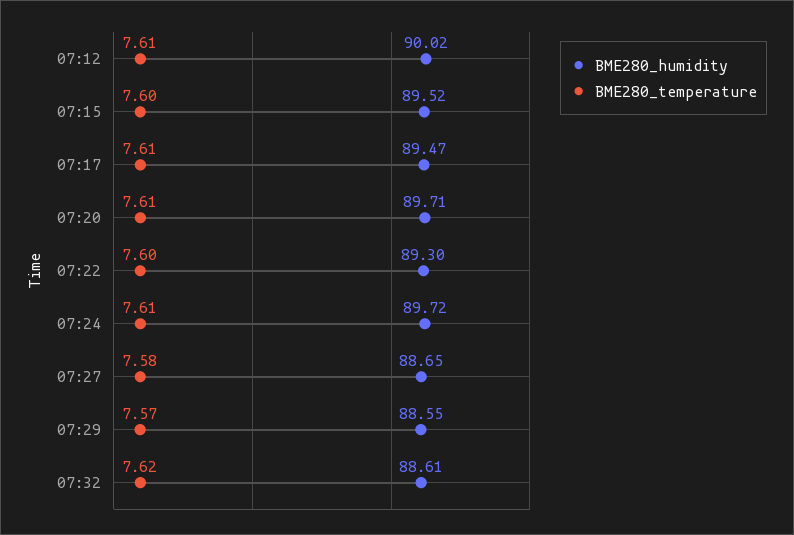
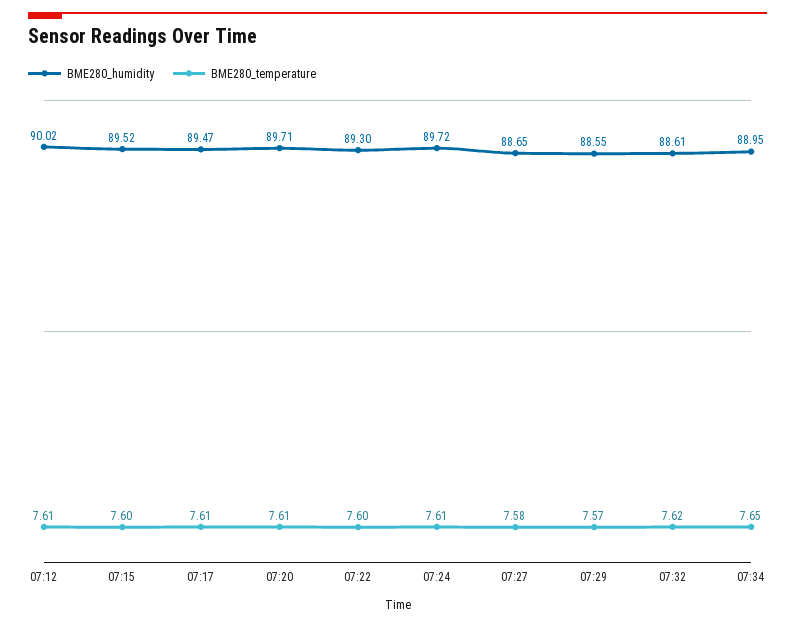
BME280_humidity, 07:34: none -> 88.95
BME280_temperature, 07:34: none -> 7.65

